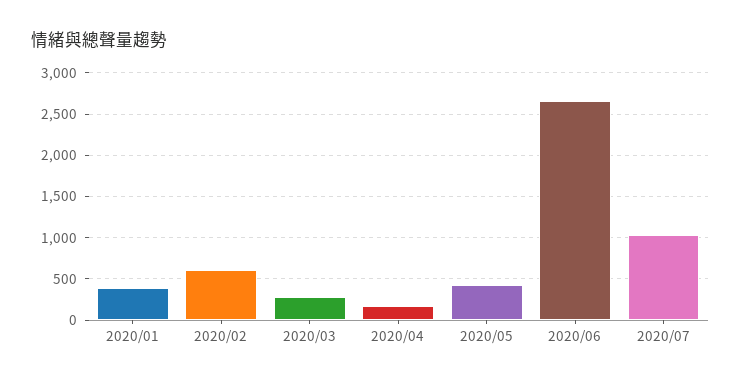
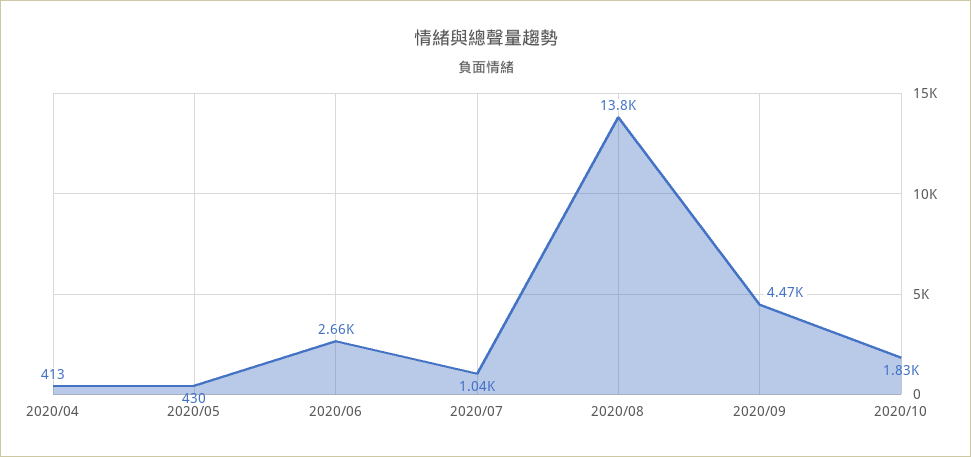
2020/01: 400 -> none
2020/02: 600 -> none
2020/03: 300 -> none
2020/04: 200 -> 413
2020/08: none -> 13800
2020/09: none -> 4470
2020/10: none -> 1830

